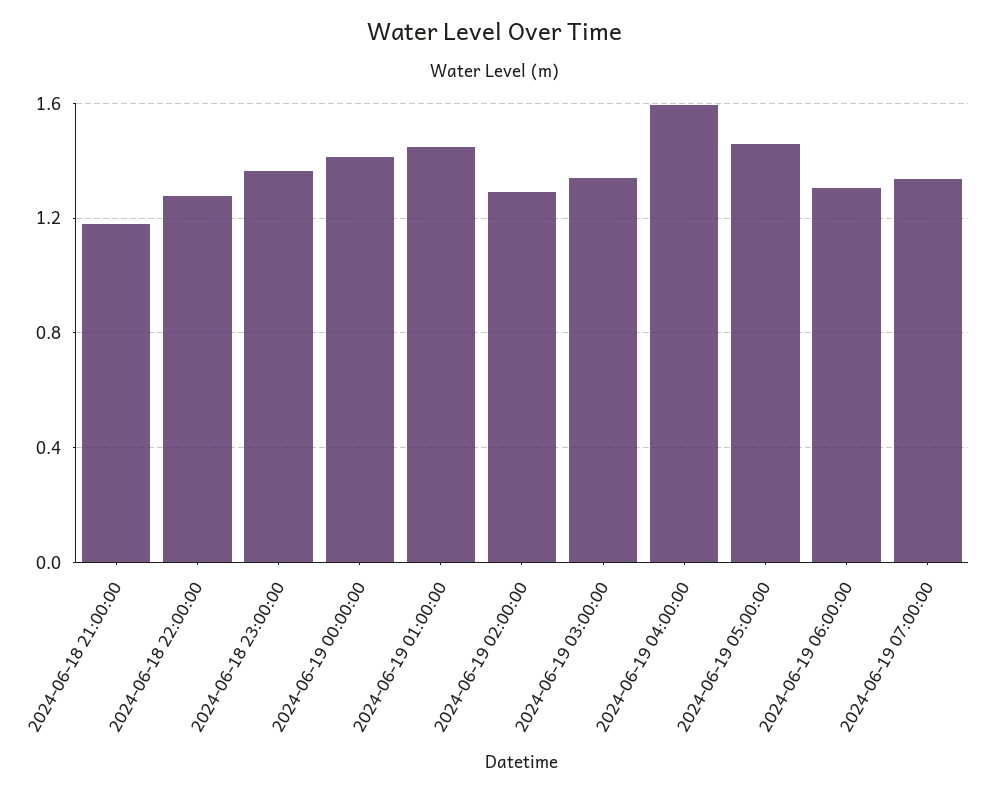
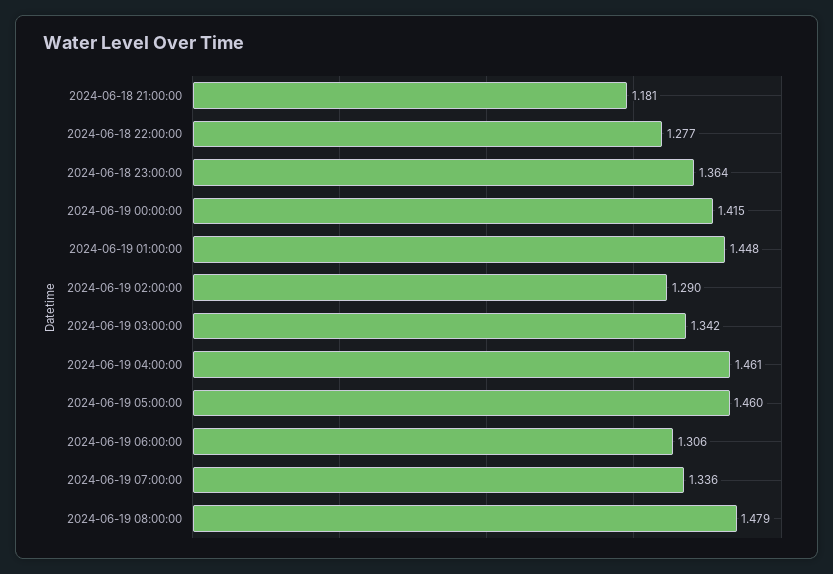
2024-06-19 04:00:00: 1.6 -> 1.461
2024-06-19 08:00:00: none -> 1.479

